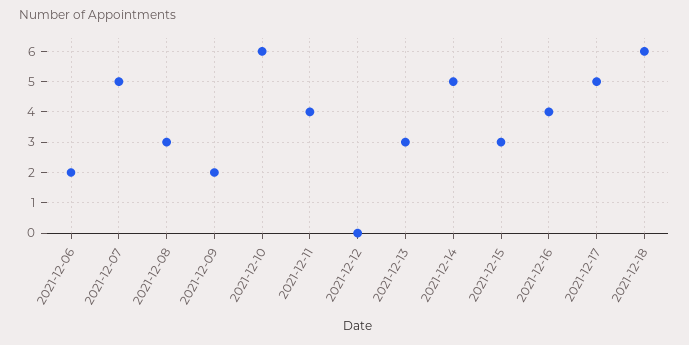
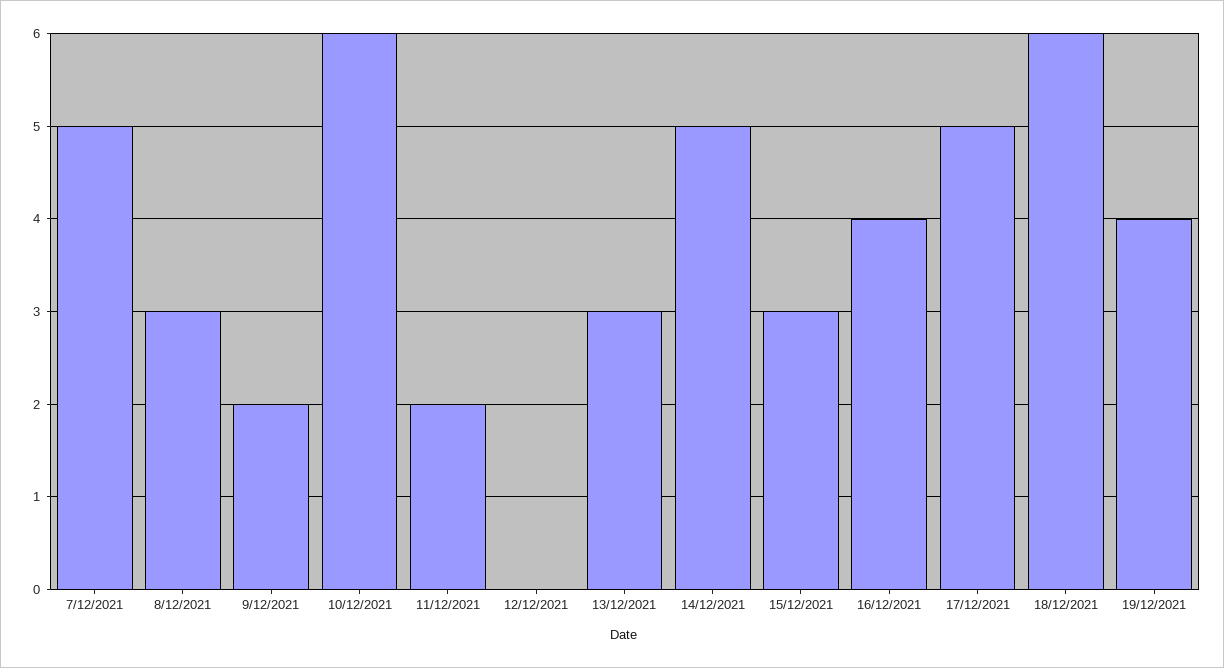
2021-12-06: 2 -> none
2021-12-11: 4 -> 2
19/12/2021: none -> 4

